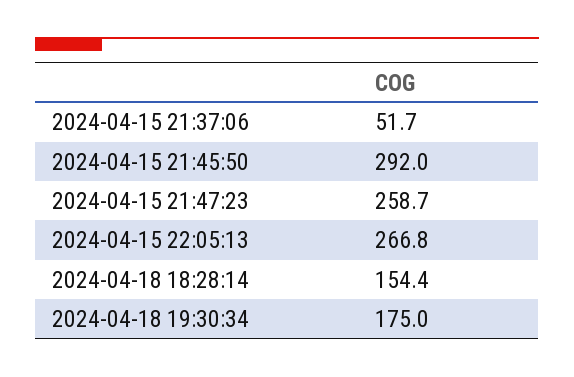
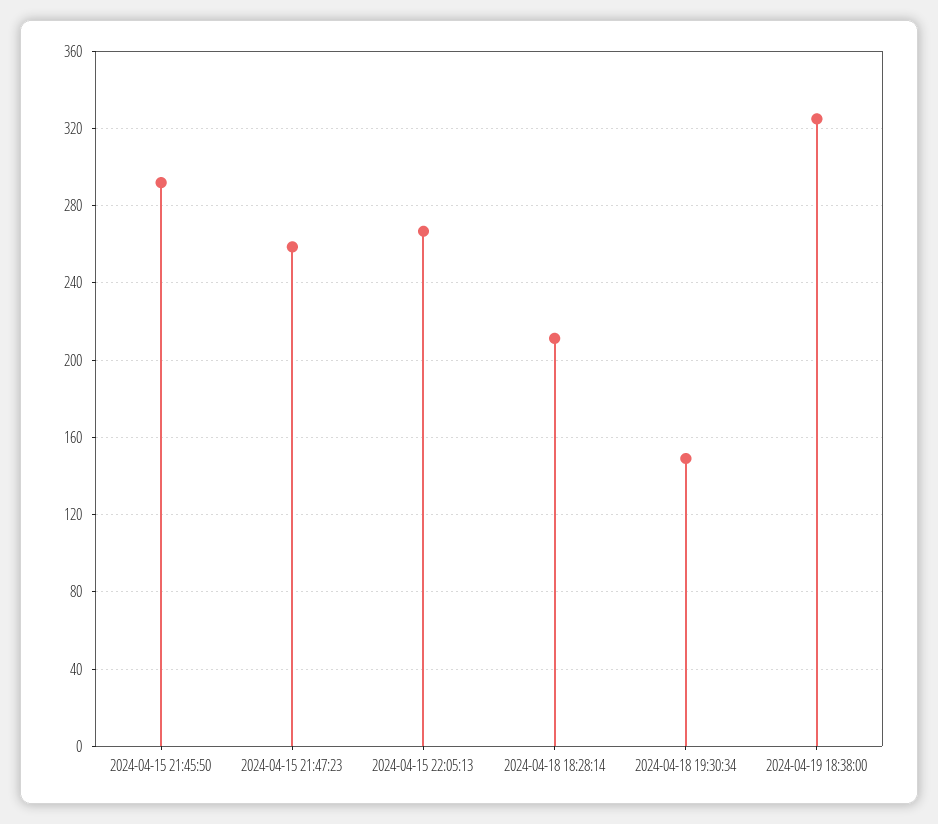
2024-04-15 21:37:06: 51.7 -> none
2024-04-18 18:28:14: 154.4 -> 210
2024-04-18 19:30:34: 175 -> 150
2024-04-19 18:38:00: none -> 325

